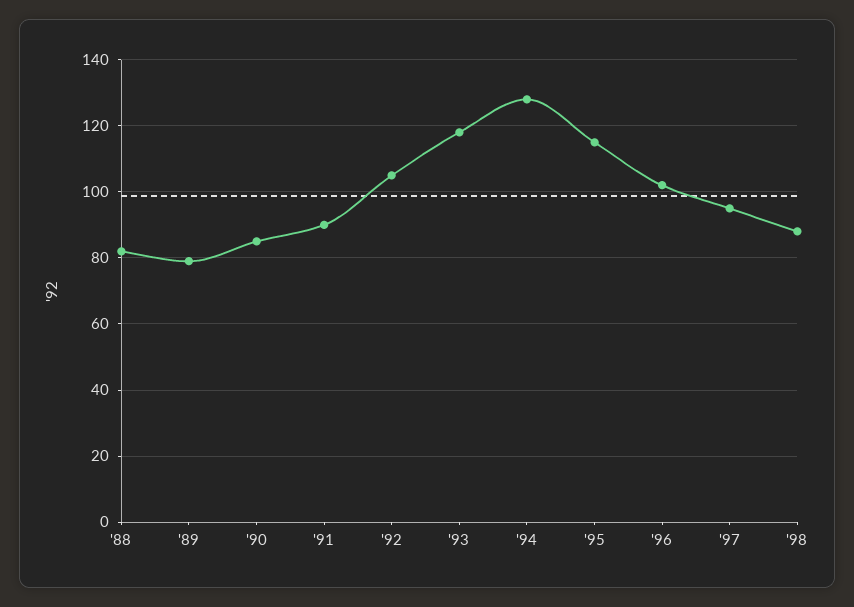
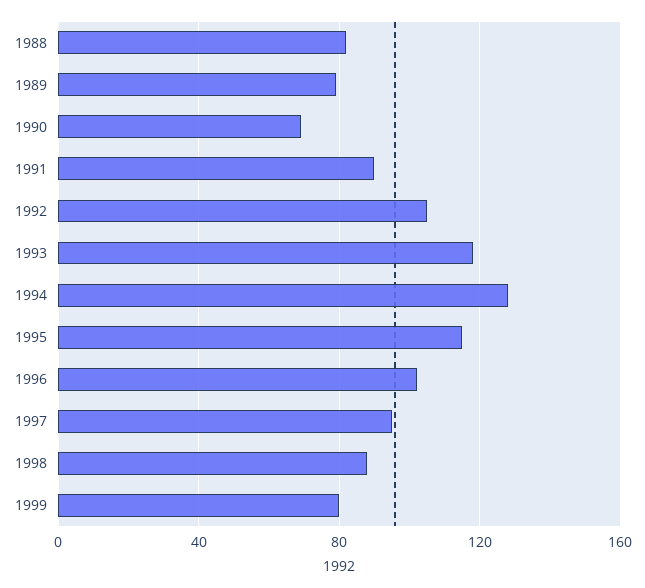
'90: 85 -> 70
1999: none -> 80

